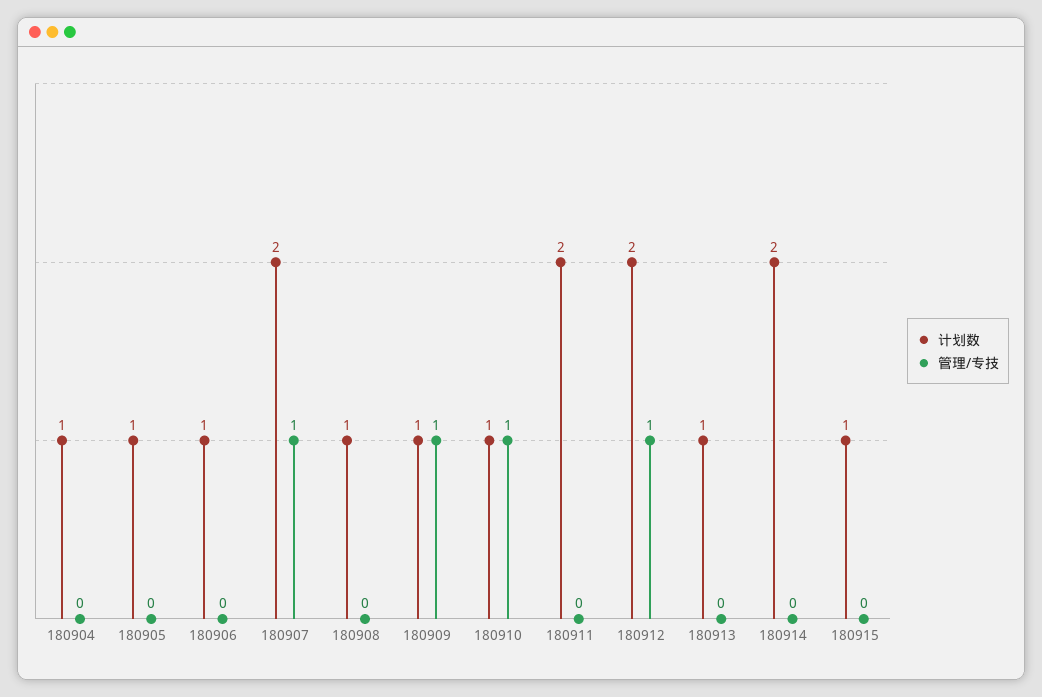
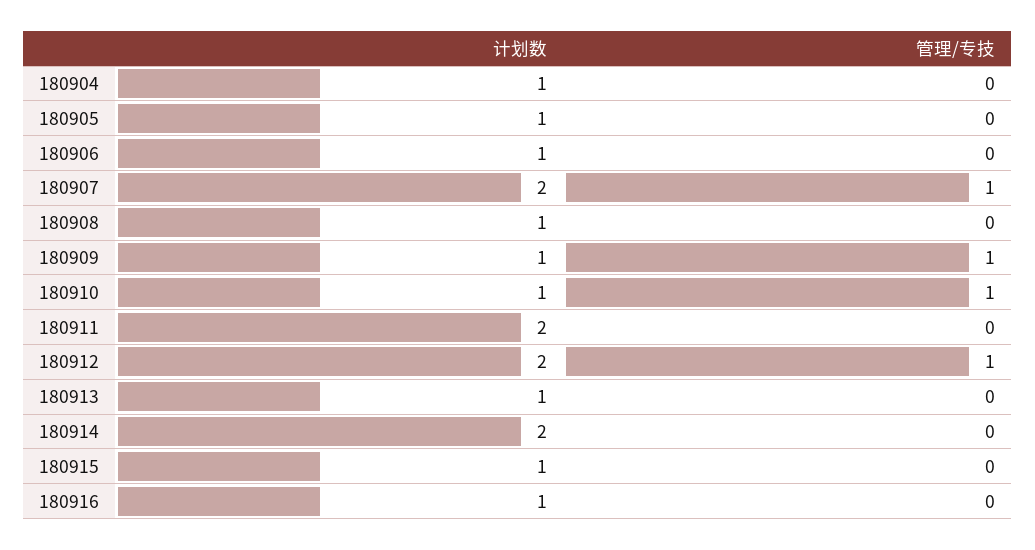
计划数, 180916: none -> 1
管理/专技, 180916: none -> 0

